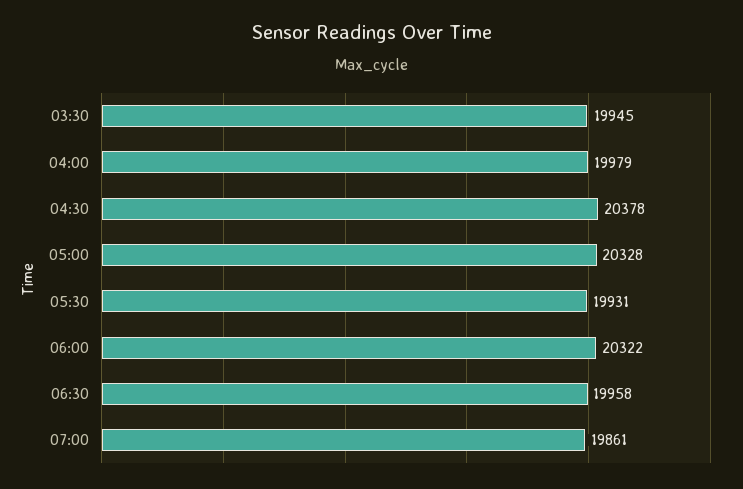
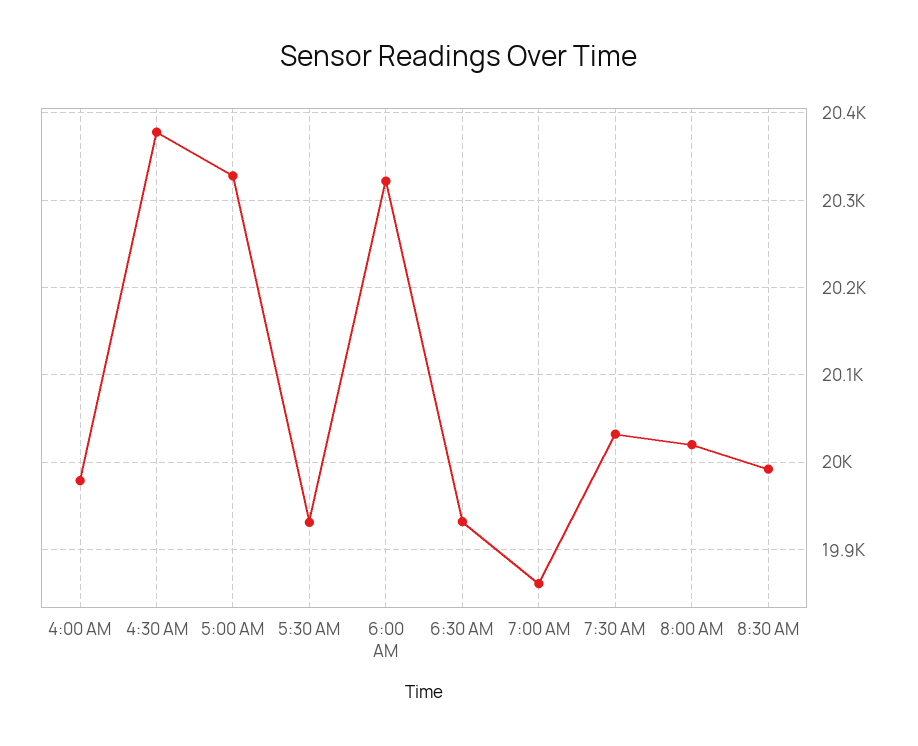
03:30: 19945 -> none
06:30: 19958 -> 19930
7:30 AM: none -> 20030
8:00 AM: none -> 20020
8:30 AM: none -> 19990

